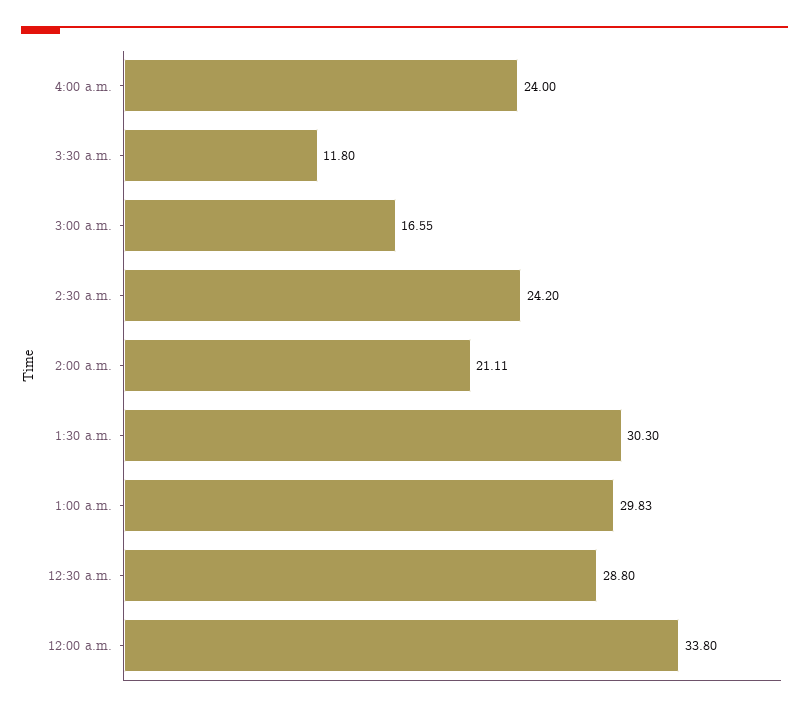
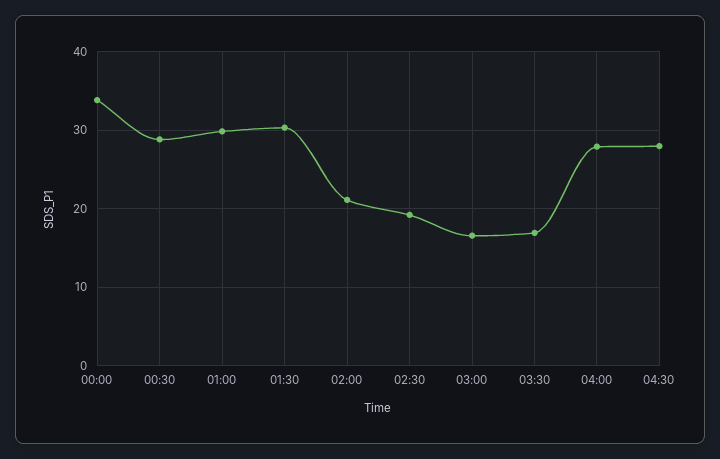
4:00 a.m.: 24 -> 28
3:30 a.m.: 11.8 -> 17
2:30 a.m.: 24.2 -> 19
04:30: none -> 28

